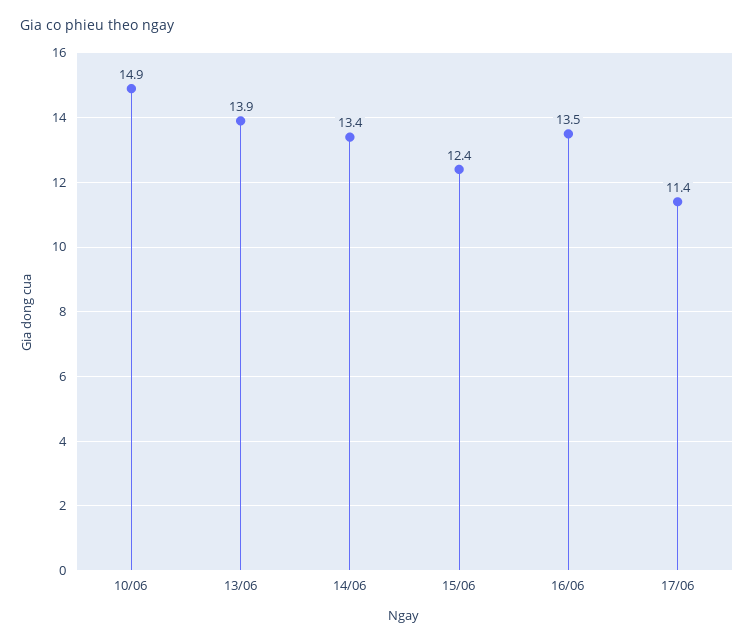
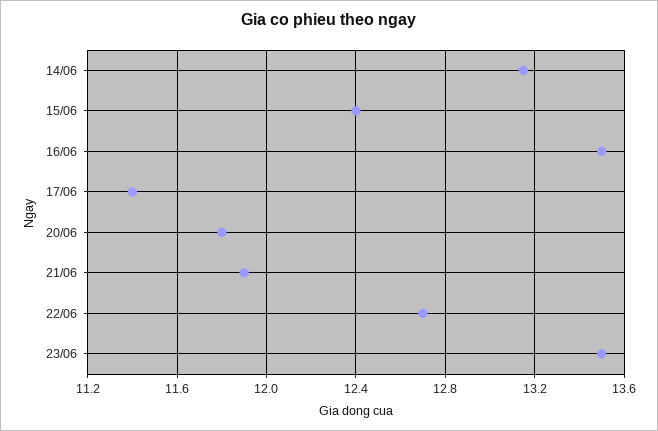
10/06: 14.9 -> none
13/06: 13.9 -> none
14/06: 13.4 -> 13.15
20/06: none -> 11.8
21/06: none -> 11.9
22/06: none -> 12.7
23/06: none -> 13.5

